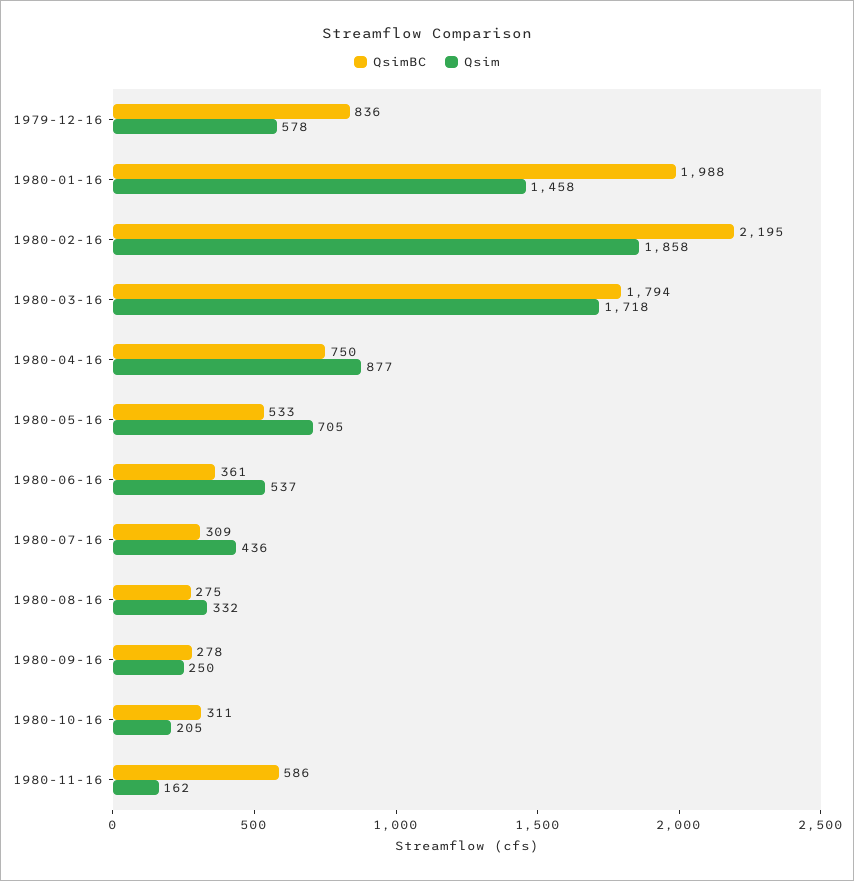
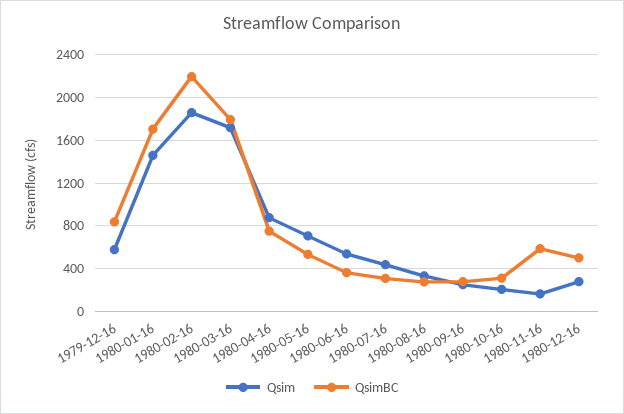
QsimBC, 1980-01-16: 1988 -> 1700
Qsim, 1980-12-16: none -> 300
QsimBC, 1980-12-16: none -> 500

